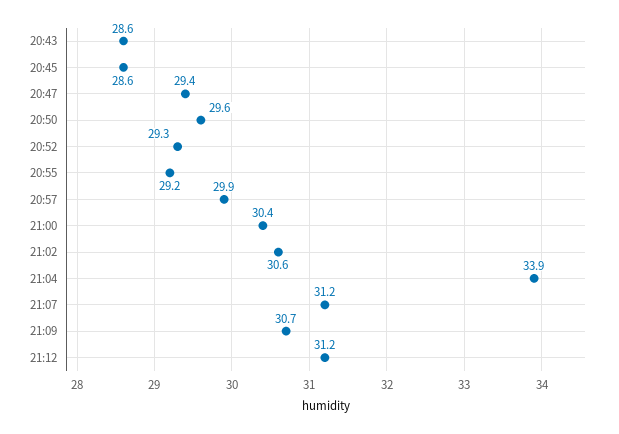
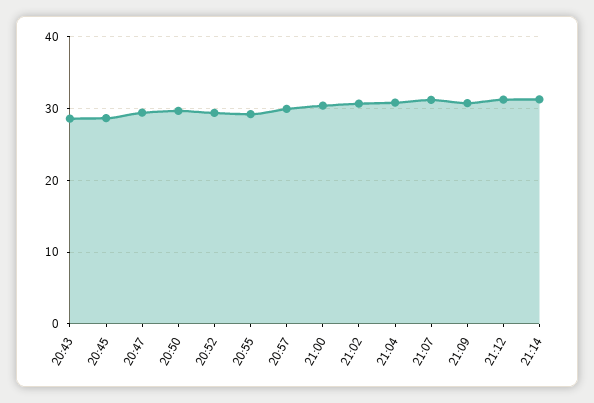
21:04: 33.9 -> 31
21:14: none -> 31

